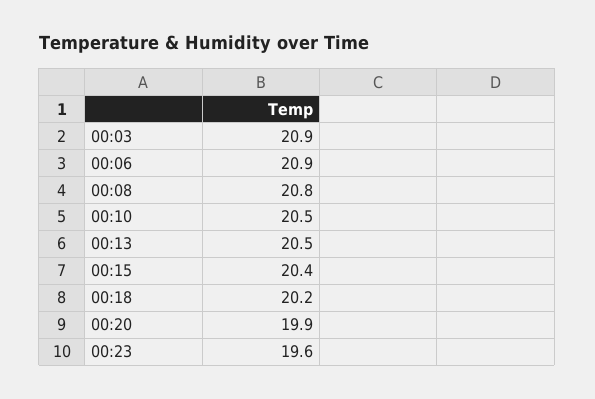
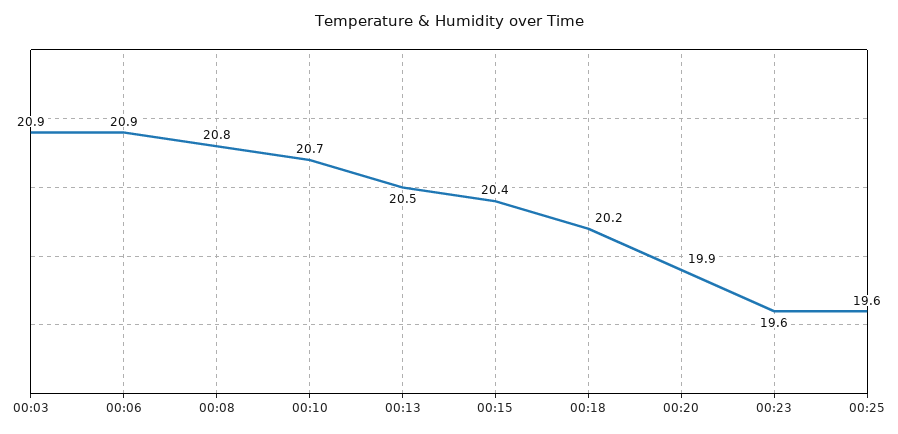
00:10: 20.5 -> 20.7
00:25: none -> 19.6

